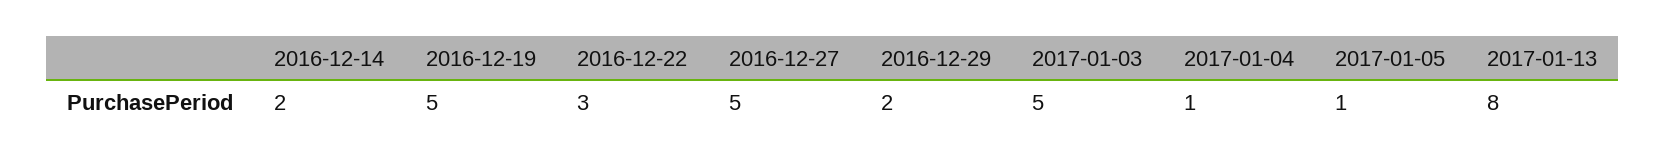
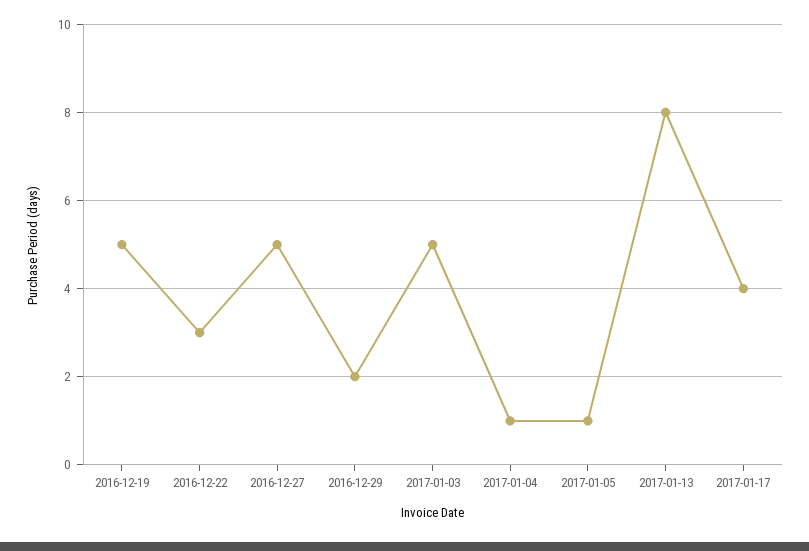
2016-12-14: 2 -> none
2017-01-17: none -> 4

